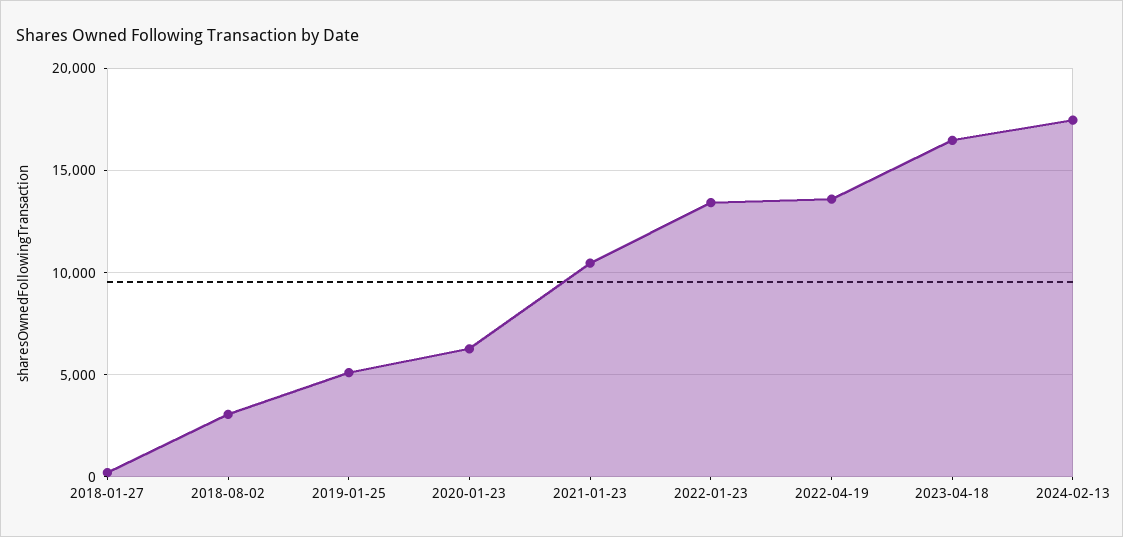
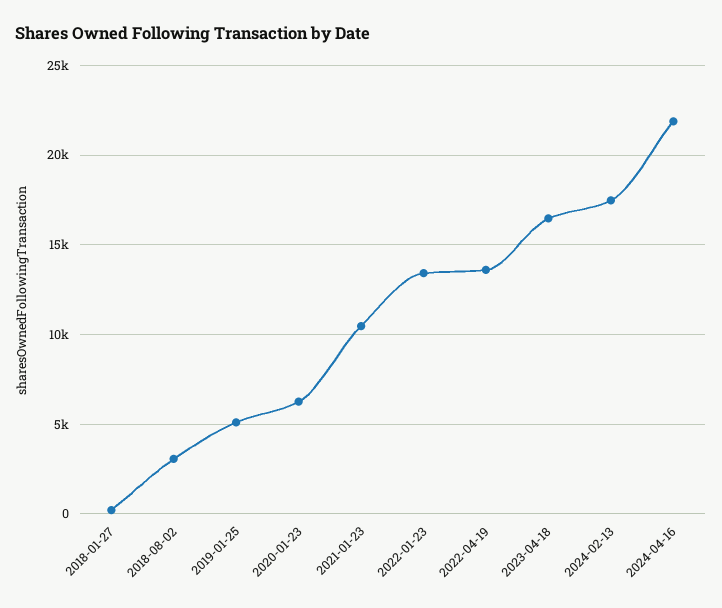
2024-04-16: none -> 22000

